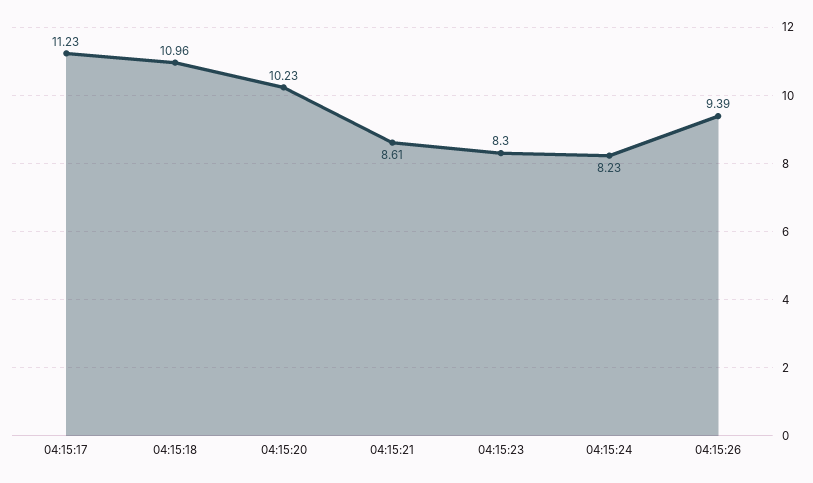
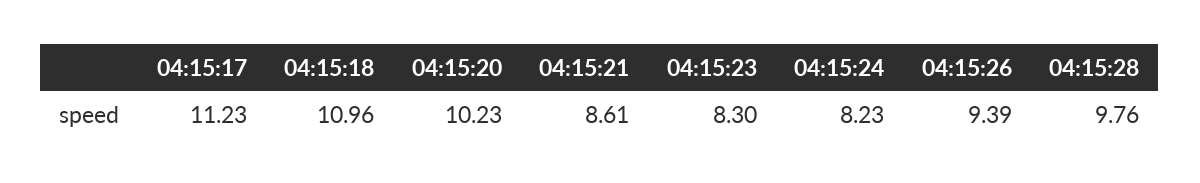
04:15:28: none -> 9.76

